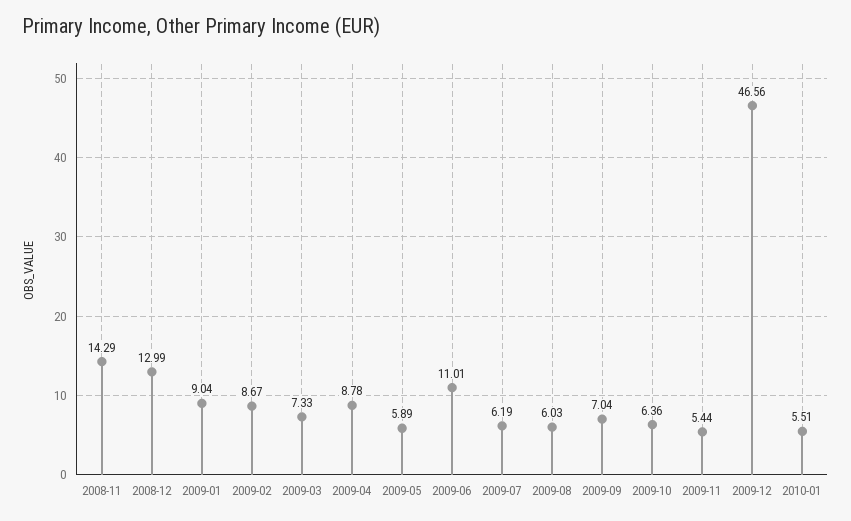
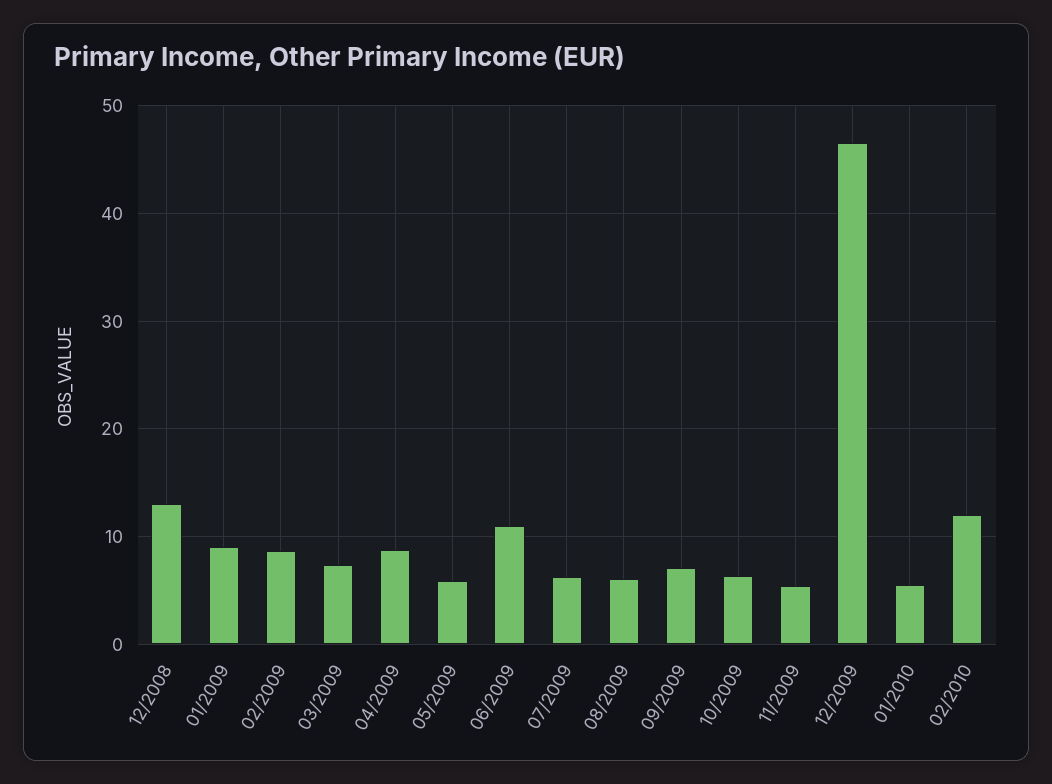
2008-11: 14.29 -> none
02/2010: none -> 12

